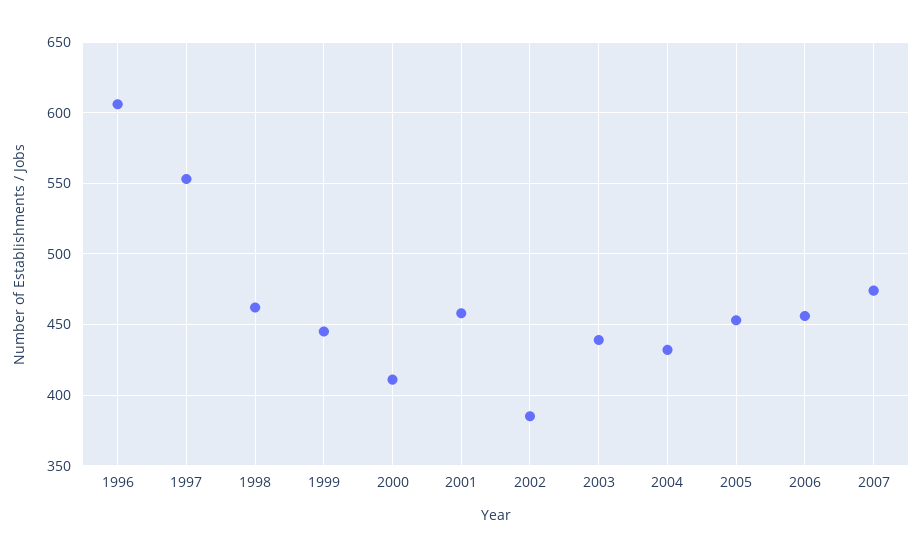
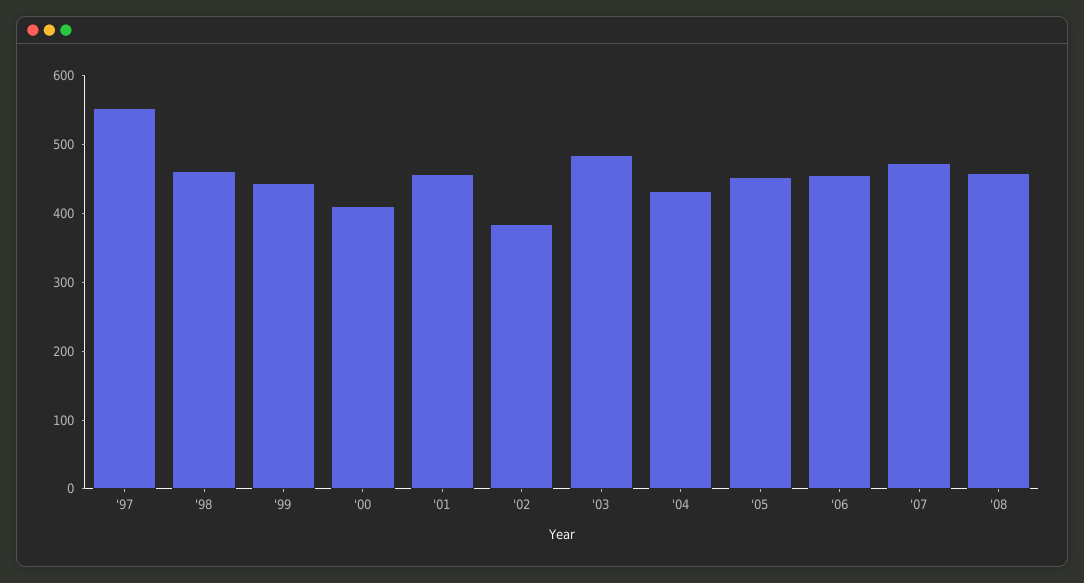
1996: 605 -> none
2003: 440 -> 480
'08: none -> 460

